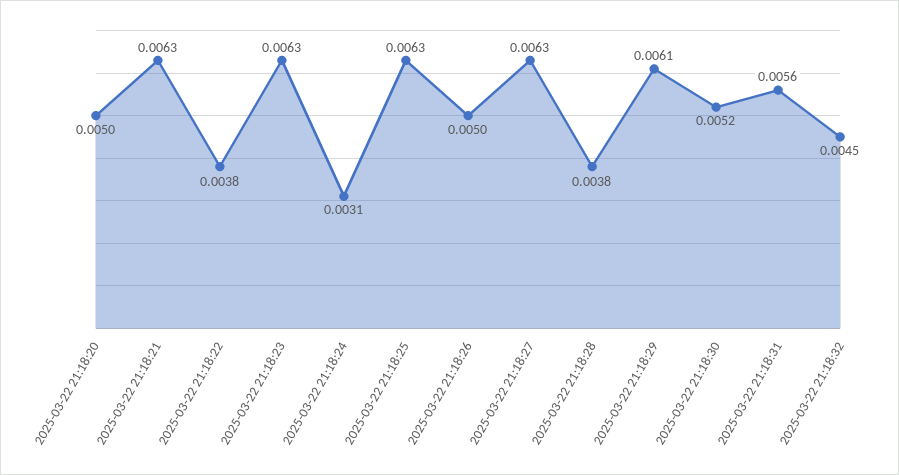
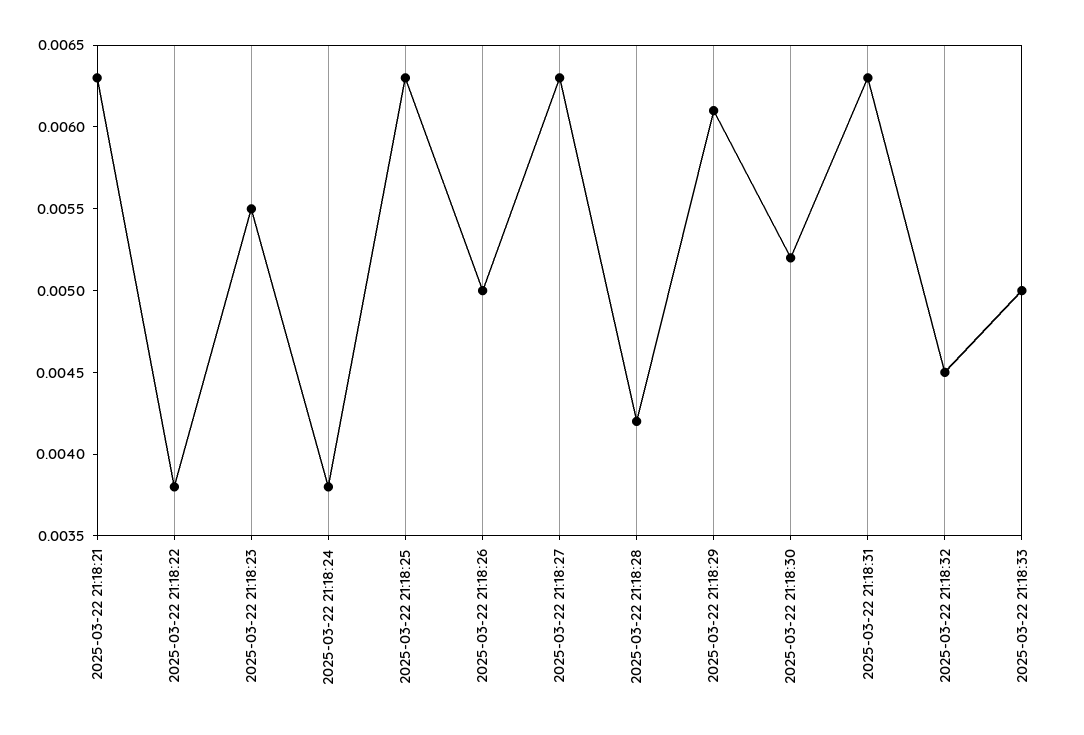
2025-03-22 21:18:20: 0.005 -> none
2025-03-22 21:18:23: 0.0063 -> 0.0055
2025-03-22 21:18:24: 0.0031 -> 0.0038
2025-03-22 21:18:28: 0.0038 -> 0.0042
2025-03-22 21:18:31: 0.0056 -> 0.0063
2025-03-22 21:18:33: none -> 0.005

